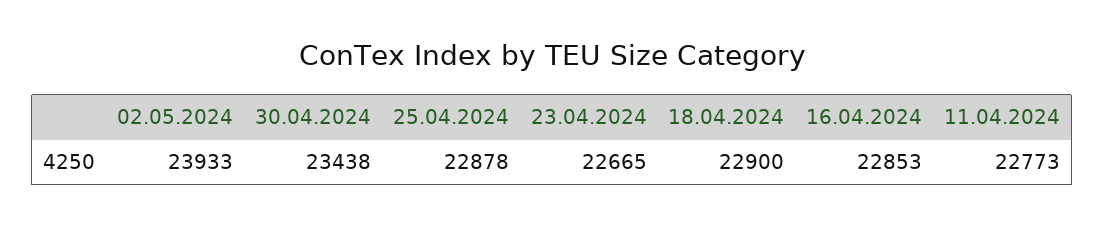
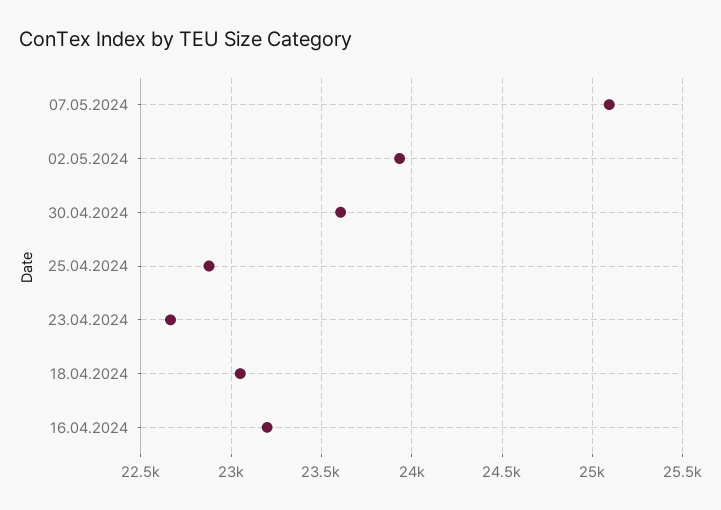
30.04.2024: 23438 -> 23600
18.04.2024: 22900 -> 23050
16.04.2024: 22853 -> 23200
11.04.2024: 22773 -> none
07.05.2024: none -> 25100

